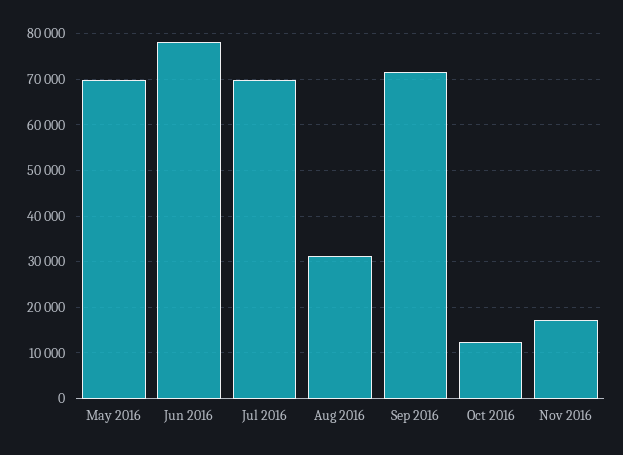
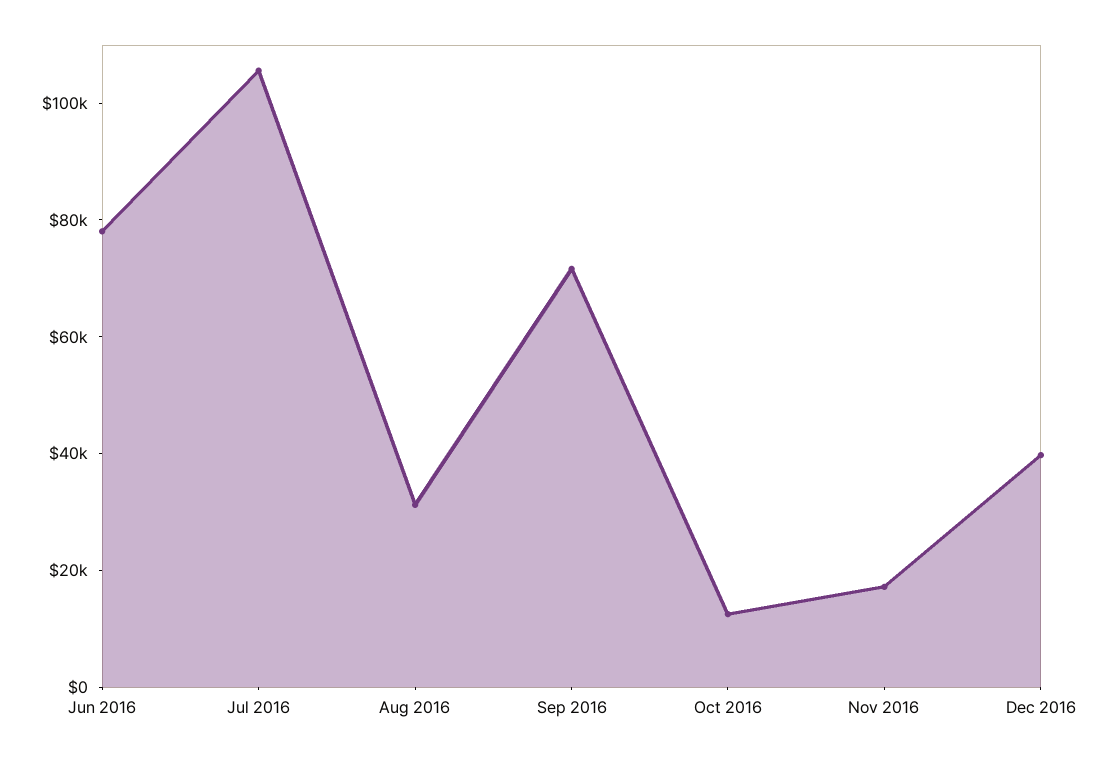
May 2016: 70000 -> none
Jul 2016: 70000 -> 105000
Dec 2016: none -> 40000

